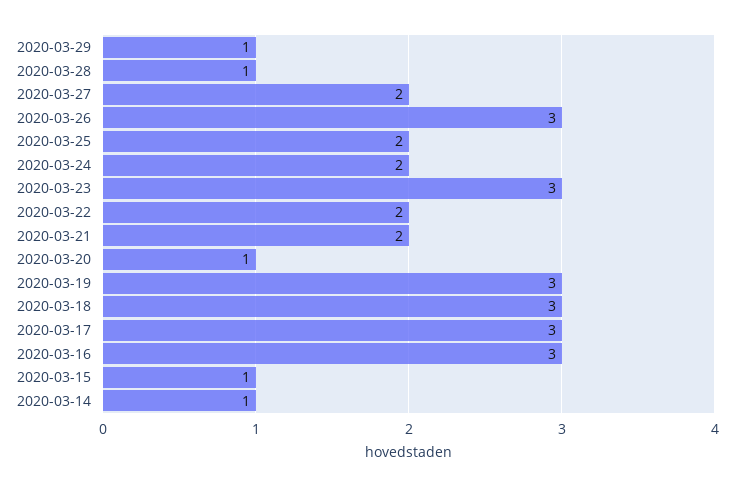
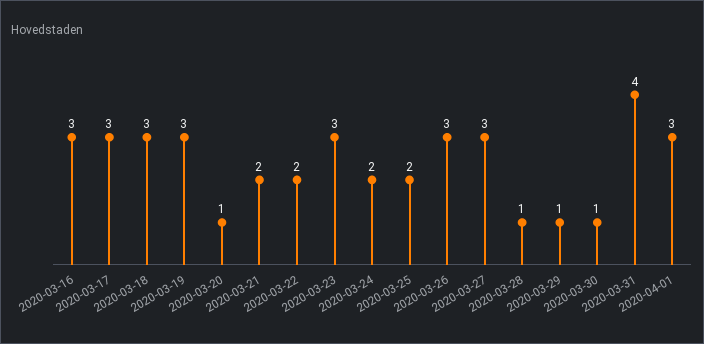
2020-03-27: 2 -> 3
2020-03-15: 1 -> none
2020-03-14: 1 -> none
2020-03-30: none -> 1
2020-03-31: none -> 4
2020-04-01: none -> 3

